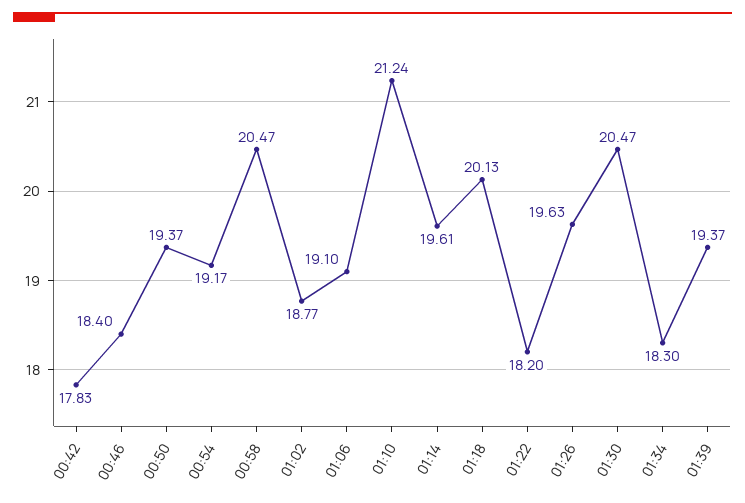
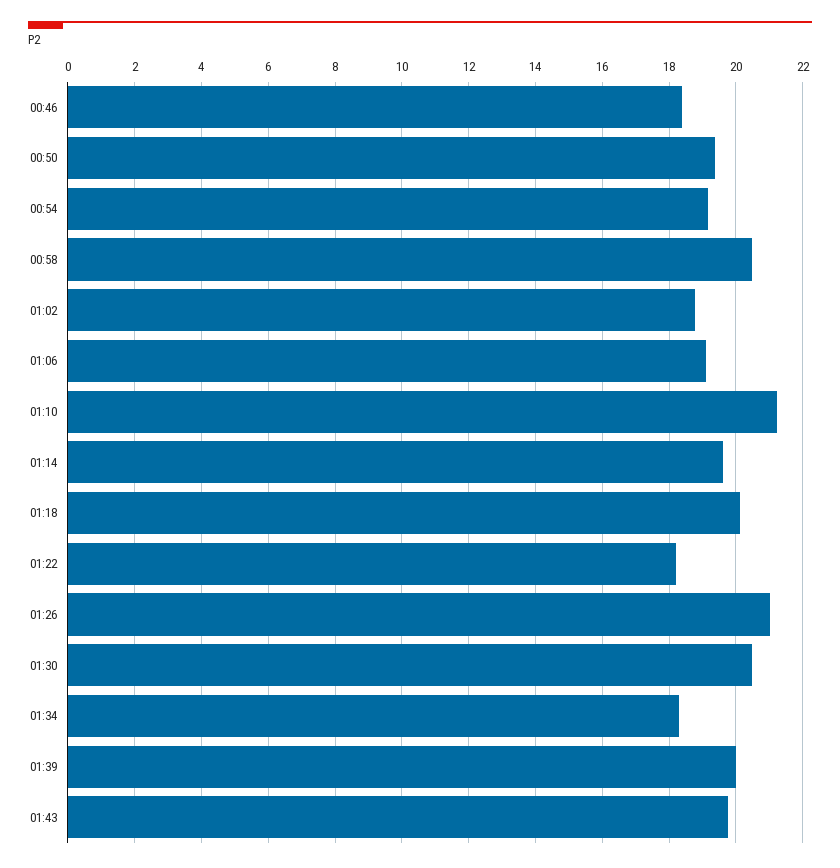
00:42: 17.83 -> none
01:26: 19.63 -> 21
01:39: 19.37 -> 20
01:43: none -> 19.8

